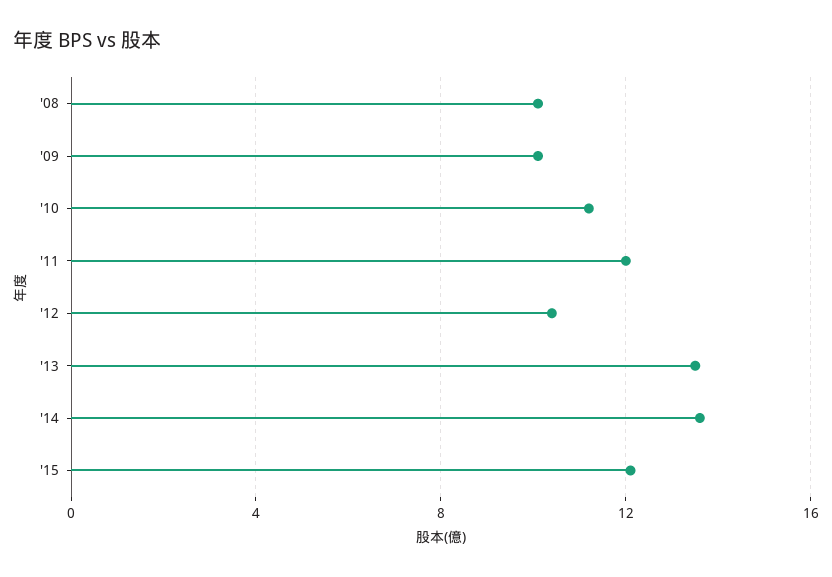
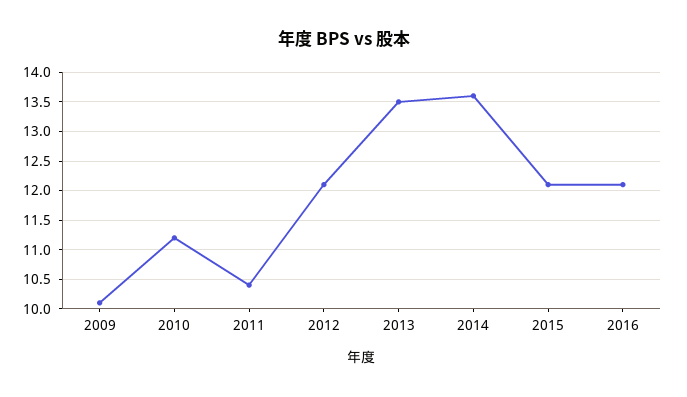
'08: 10 -> none
'11: 12 -> 10.5
'12: 10.5 -> 12
2016: none -> 12

